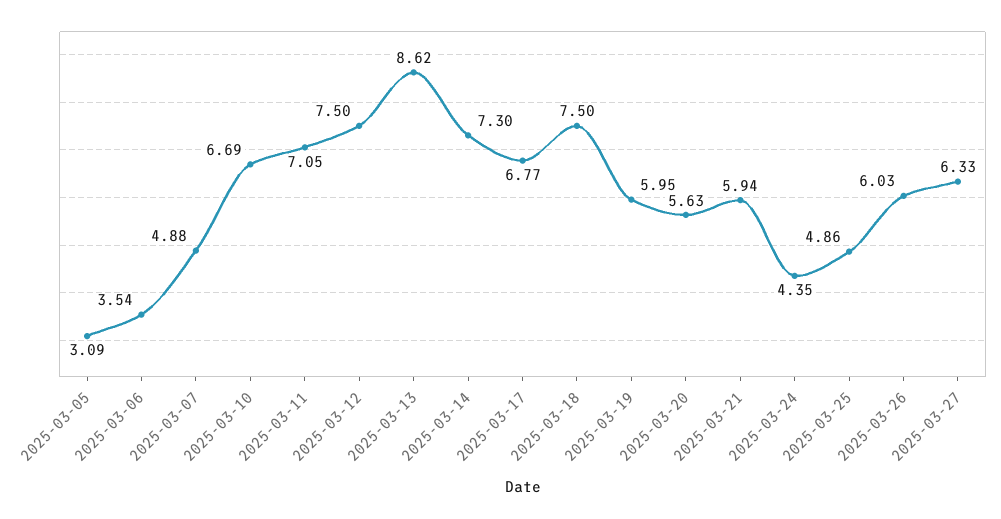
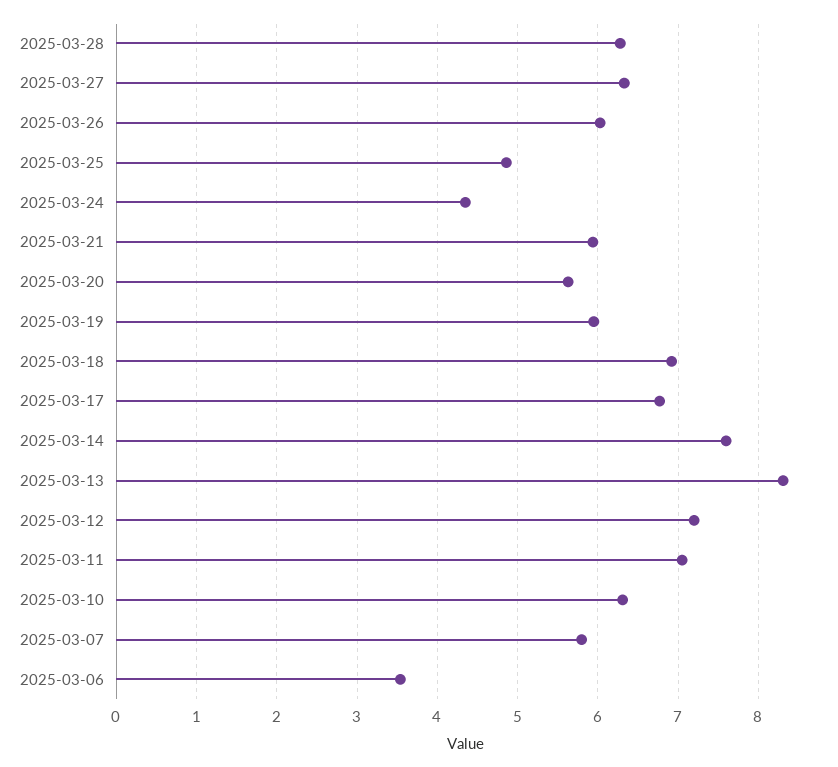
2025-03-05: 3.09 -> none
2025-03-07: 4.88 -> 5.8
2025-03-10: 6.69 -> 6.3
2025-03-12: 7.5 -> 7.2
2025-03-13: 8.62 -> 8.3
2025-03-14: 7.3 -> 7.6
2025-03-18: 7.5 -> 6.9
2025-03-28: none -> 6.3

